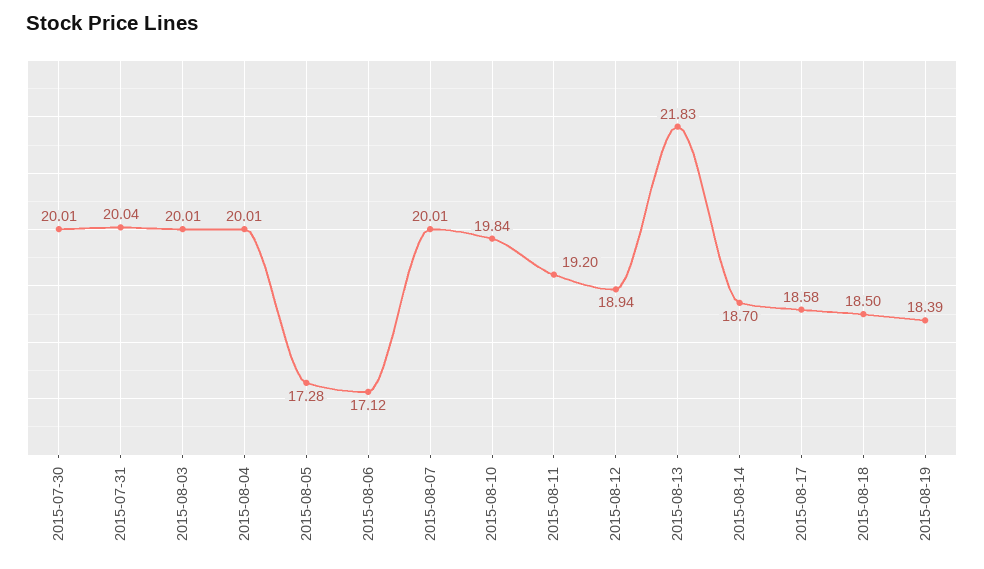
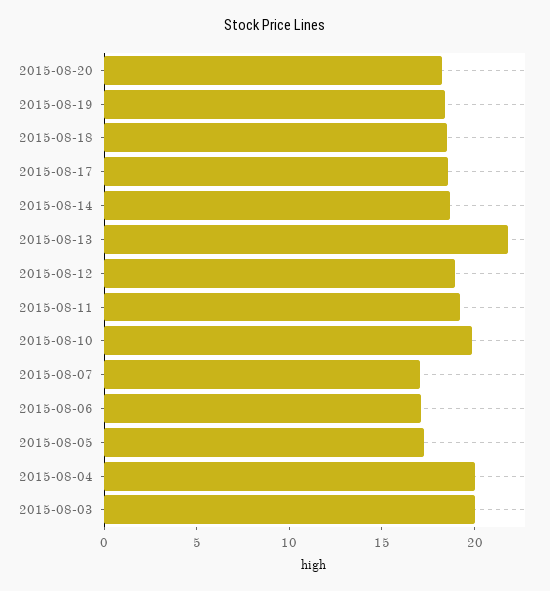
2015-07-30: 20.01 -> none
2015-07-31: 20.04 -> none
2015-08-07: 20.01 -> 17
2015-08-20: none -> 18

